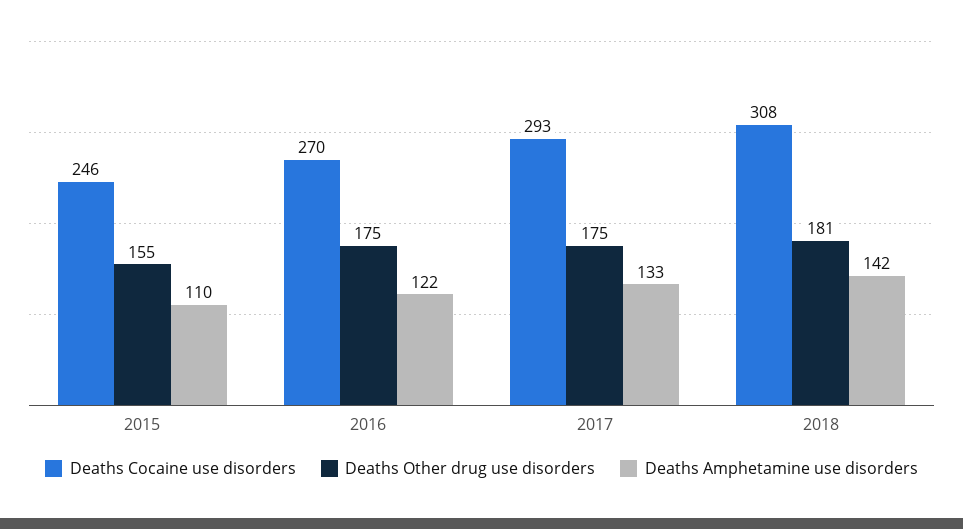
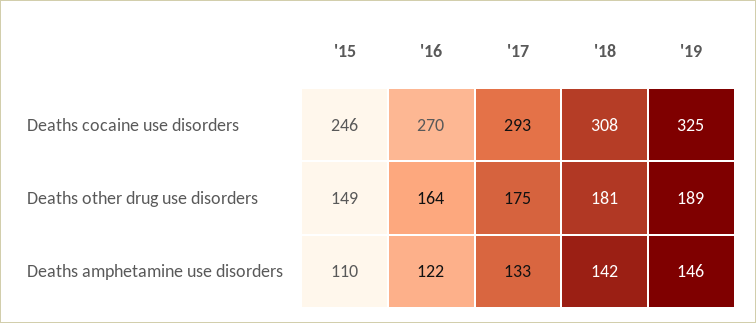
Deaths Other drug use disorders, 2015: 155 -> 149
Deaths Other drug use disorders, 2016: 175 -> 164
Deaths Cocaine use disorders, '19: none -> 325
Deaths Other drug use disorders, '19: none -> 189
Deaths Amphetamine use disorders, '19: none -> 146

